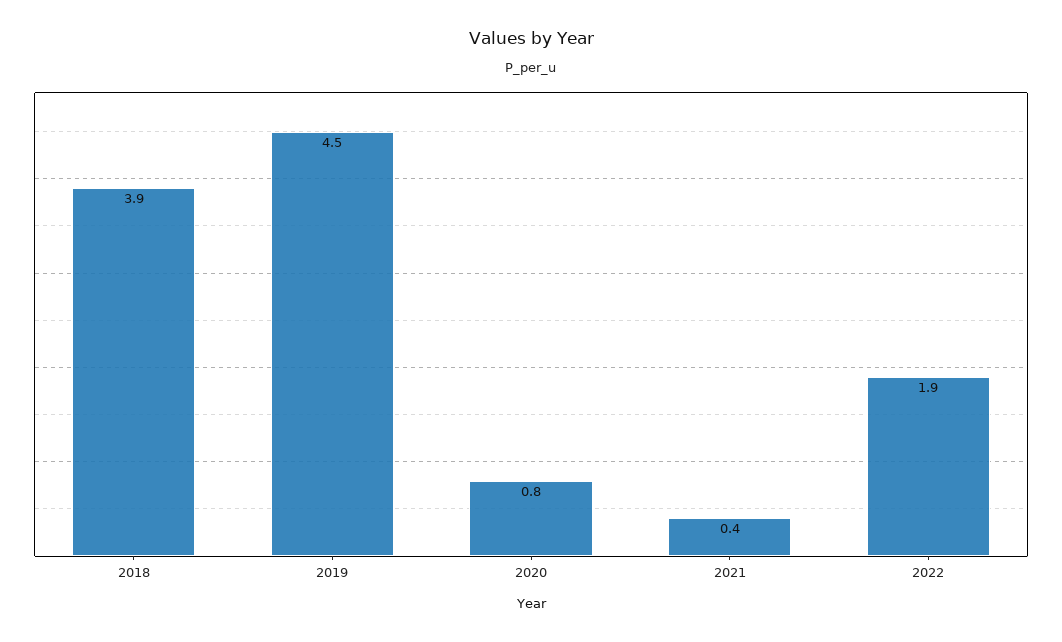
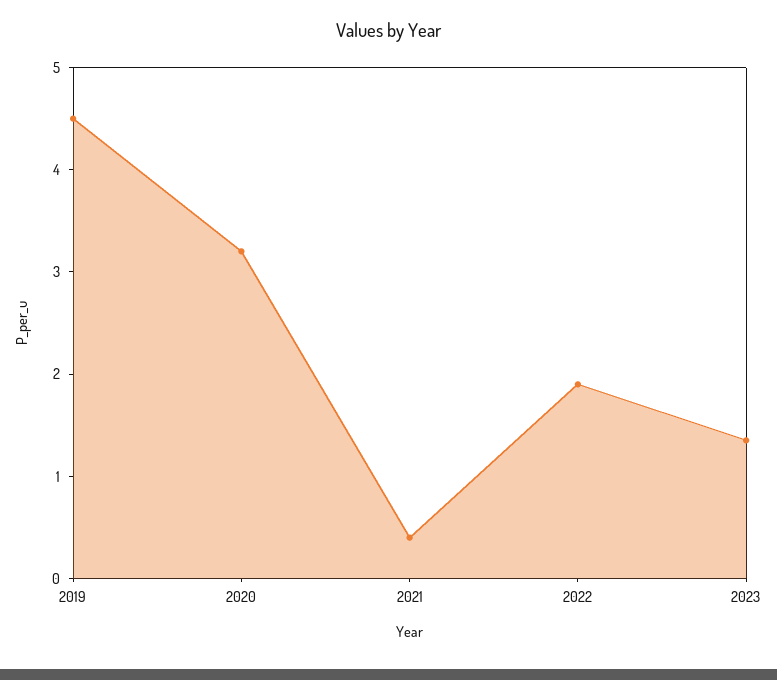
2018: 3.9 -> none
2020: 0.8 -> 3.2
2023: none -> 1.4

